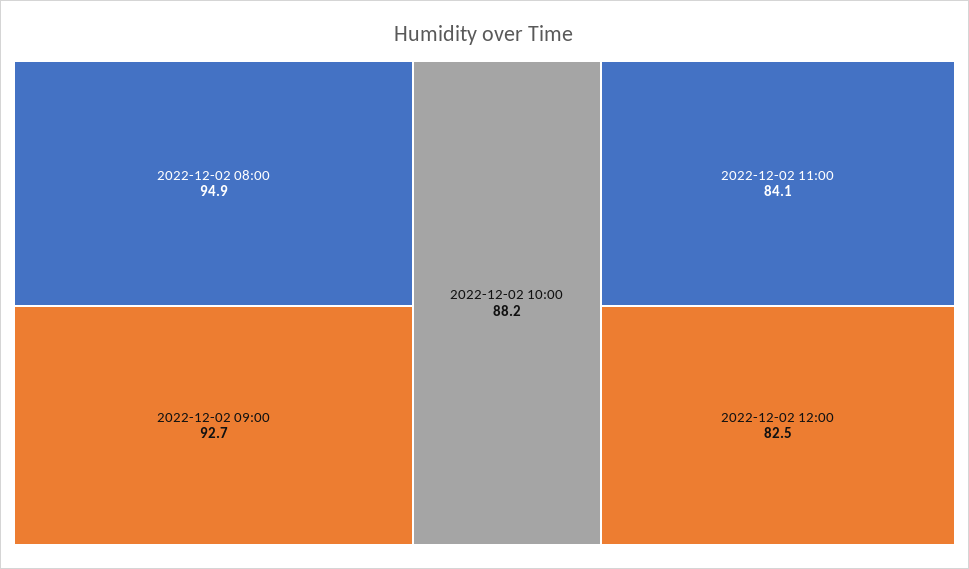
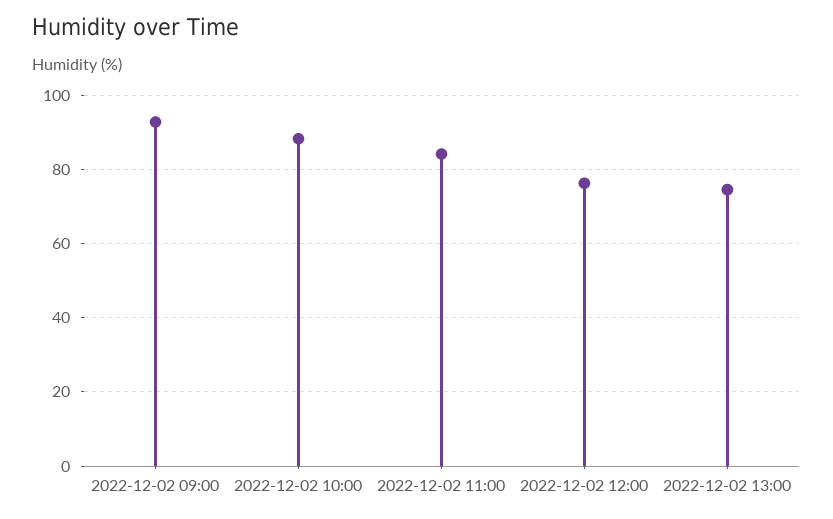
2022-12-02 08:00: 94.9 -> none
2022-12-02 12:00: 82.5 -> 76
2022-12-02 13:00: none -> 74

